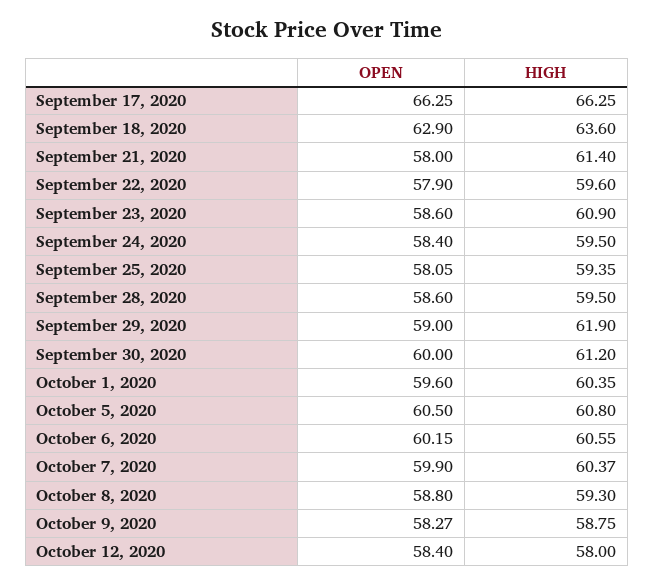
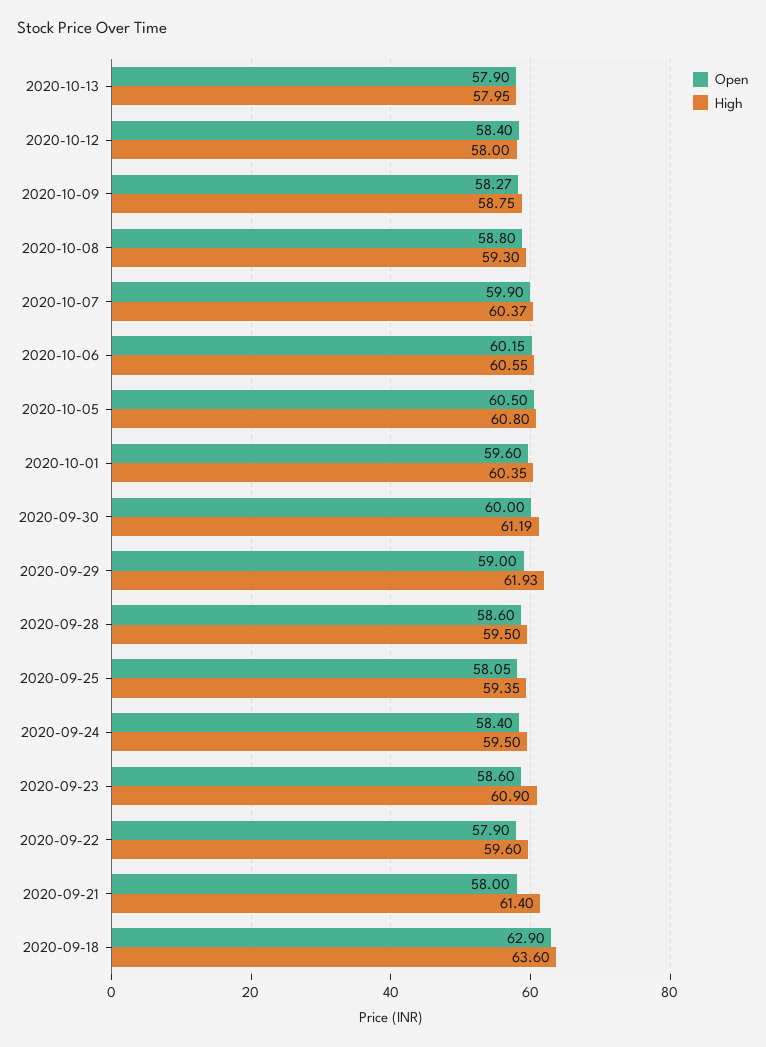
OPEN, September 17, 2020: 66.25 -> none
HIGH, September 17, 2020: 66.25 -> none
HIGH, September 29, 2020: 61.9 -> 61.93
HIGH, September 30, 2020: 61.2 -> 61.19
OPEN, 2020-10-13: none -> 57.9
HIGH, 2020-10-13: none -> 57.95

